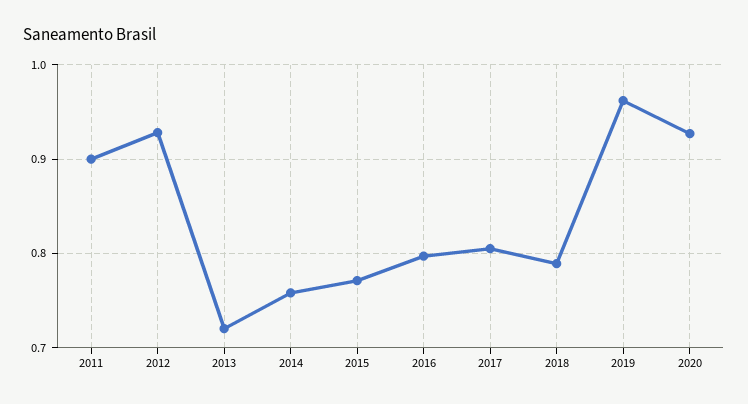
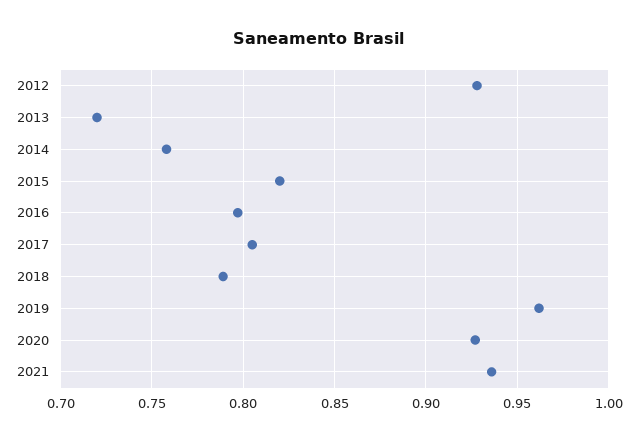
2011: 0.9 -> none
2015: 0.77 -> 0.82
2021: none -> 0.935

